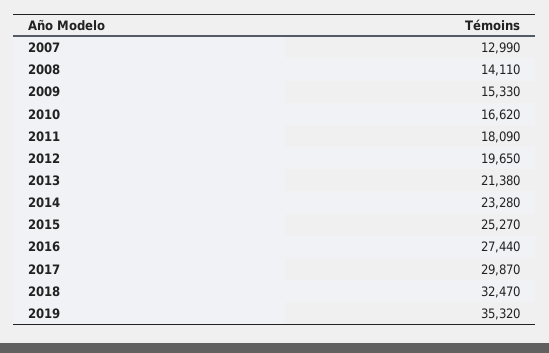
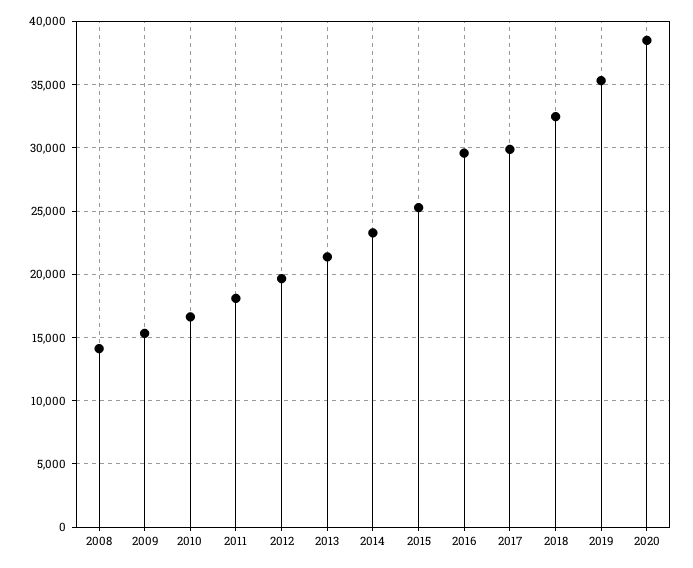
2007: 12990 -> none
2016: 27440 -> 29500
2020: none -> 38500

